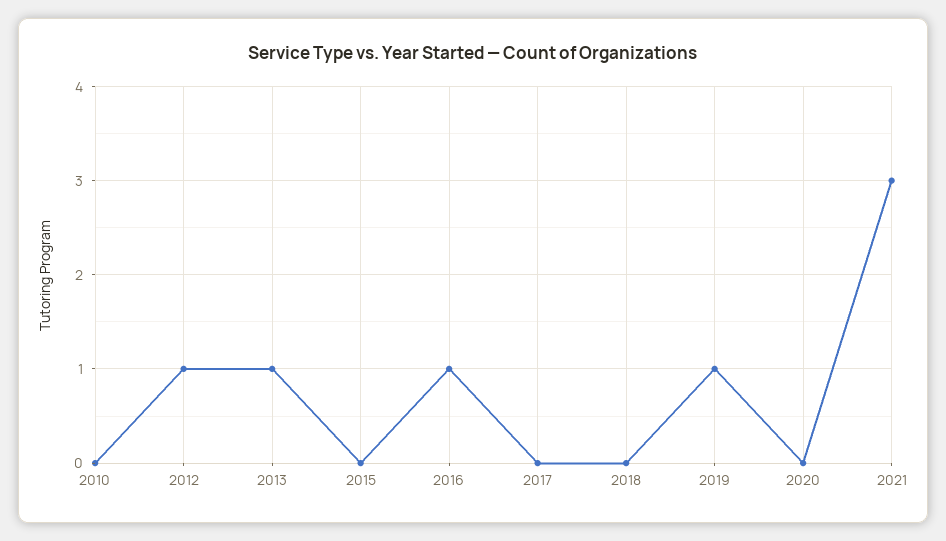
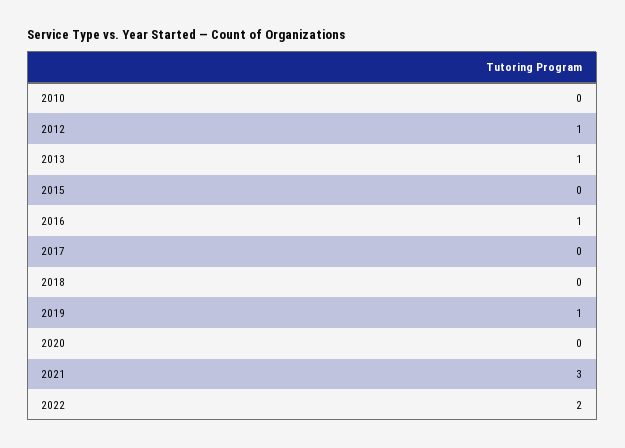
2022: none -> 2

